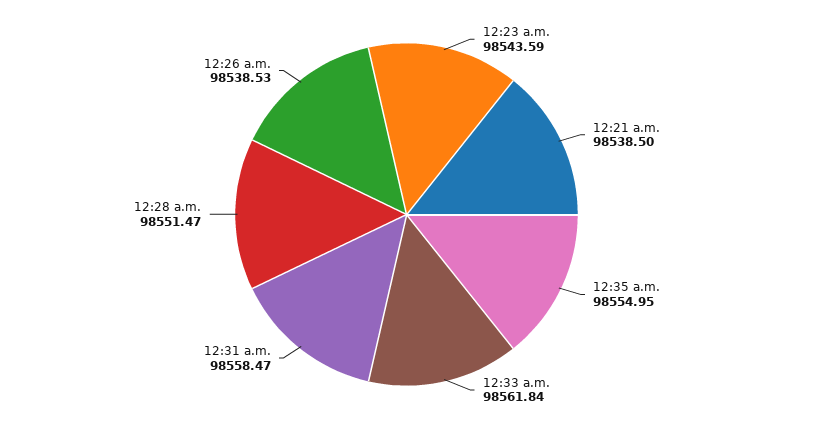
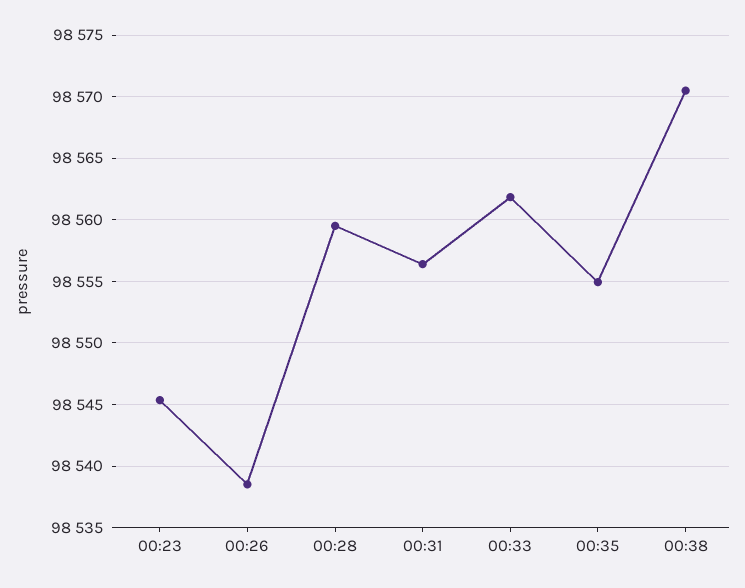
12:23 a.m.: 98543.59 -> 98545.5
12:21 a.m.: 98538.5 -> none
12:31 a.m.: 98558.47 -> 98556.5
12:28 a.m.: 98551.47 -> 98559.5
00:38: none -> 98570.5

